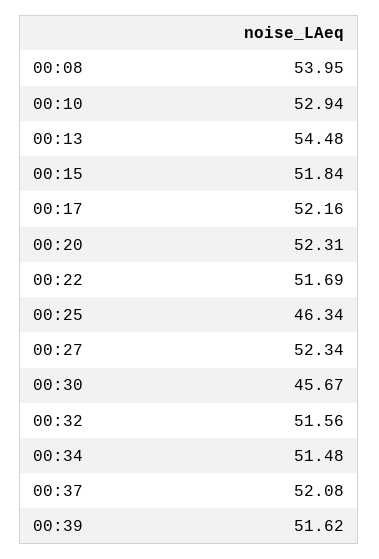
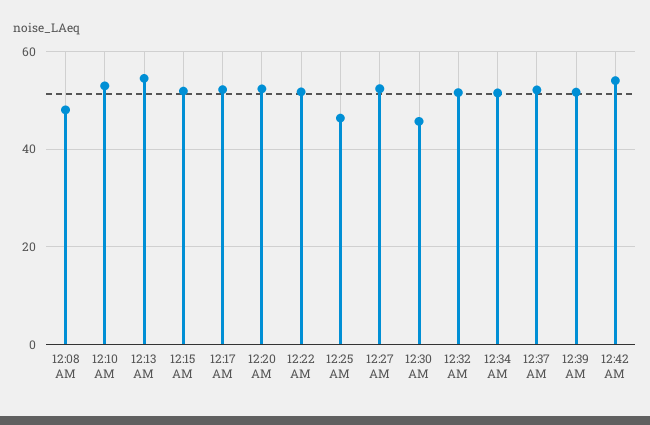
00:08: 53.95 -> 48
12:42 AM: none -> 54

